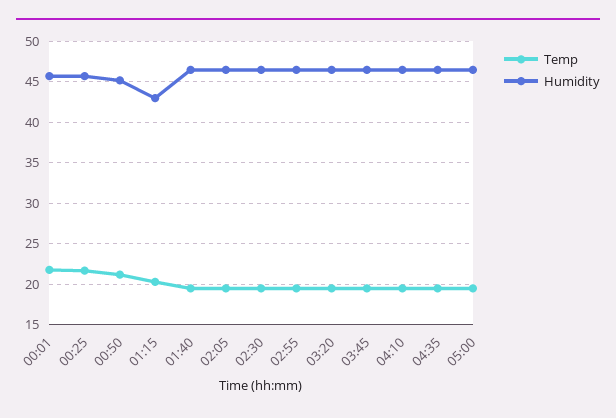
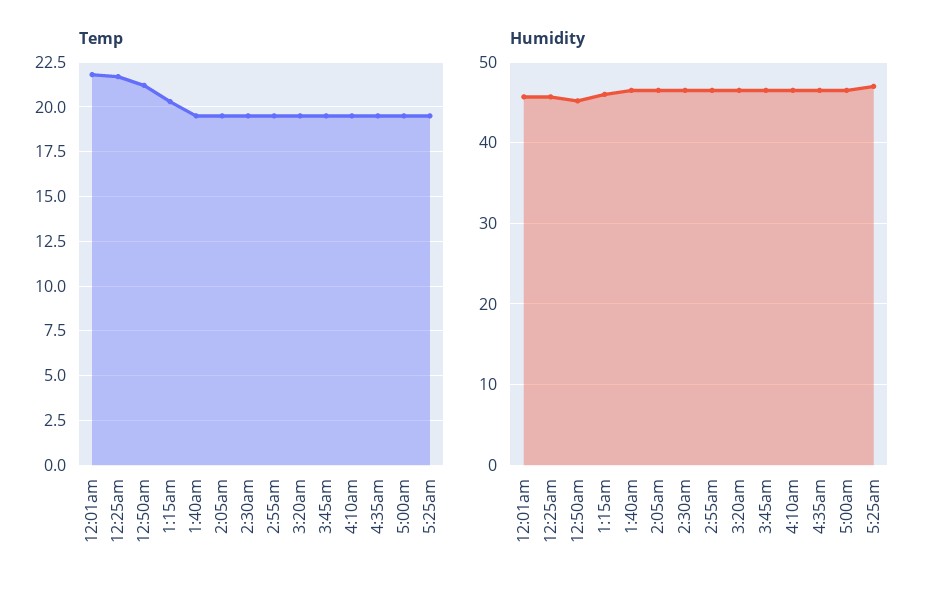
Humidity, 01:15: 43 -> 46
Temp, 5:25am: none -> 19.5
Humidity, 5:25am: none -> 47

